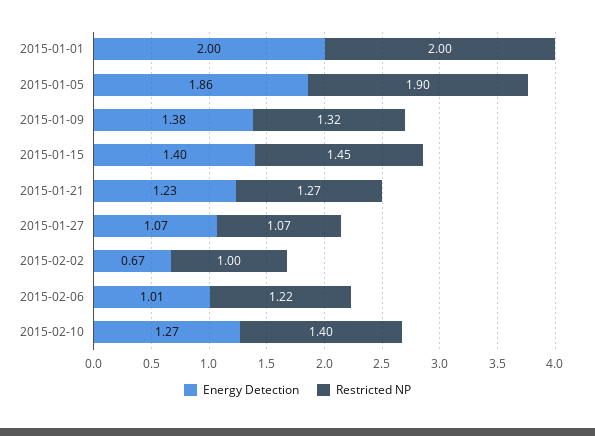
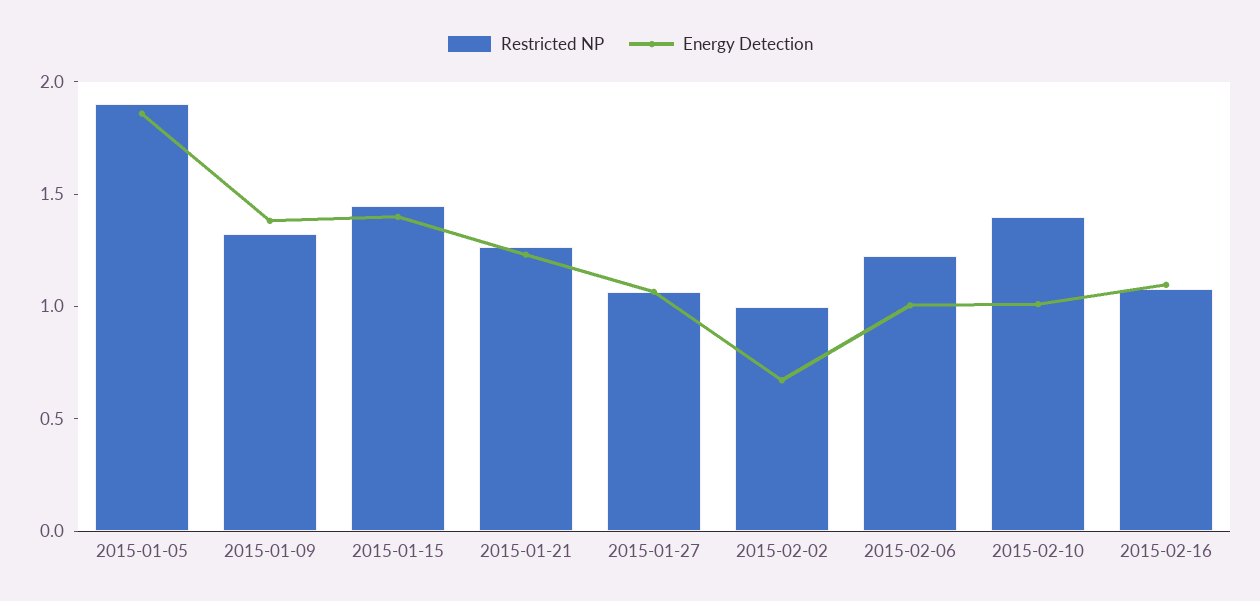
Energy Detection, 2015-01-01: 2 -> none
Restricted NP, 2015-01-01: 2 -> none
Energy Detection, 2015-02-10: 1.27 -> 1
Restricted NP, 2015-02-16: none -> 1.1
Energy Detection, 2015-02-16: none -> 1.1

